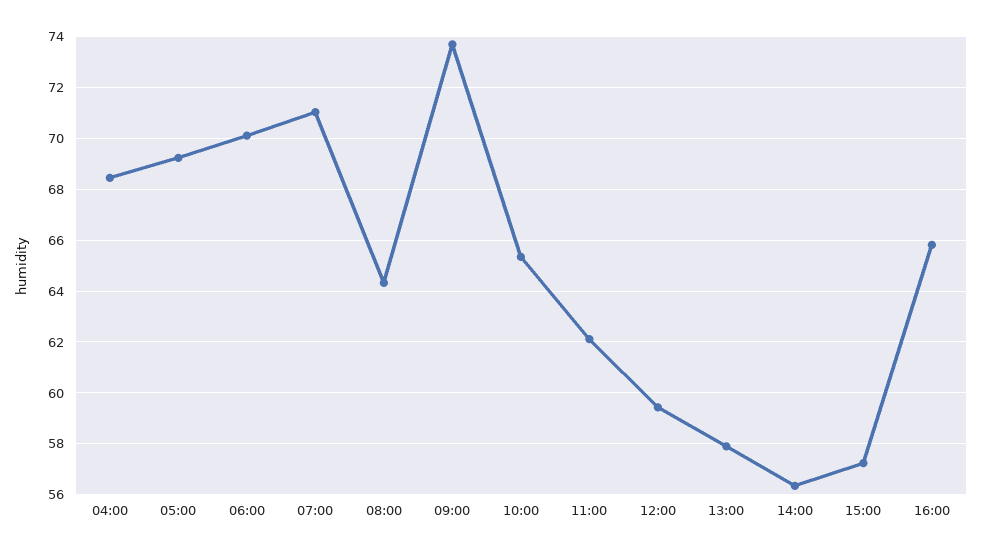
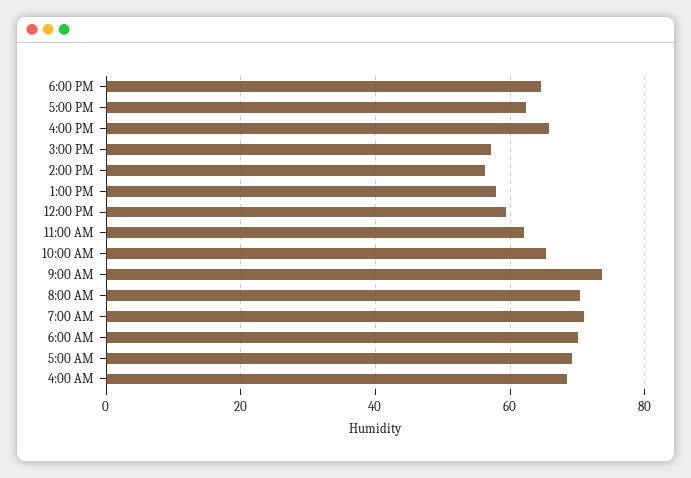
08:00: 64.25 -> 70
6:00 PM: none -> 64
5:00 PM: none -> 62

